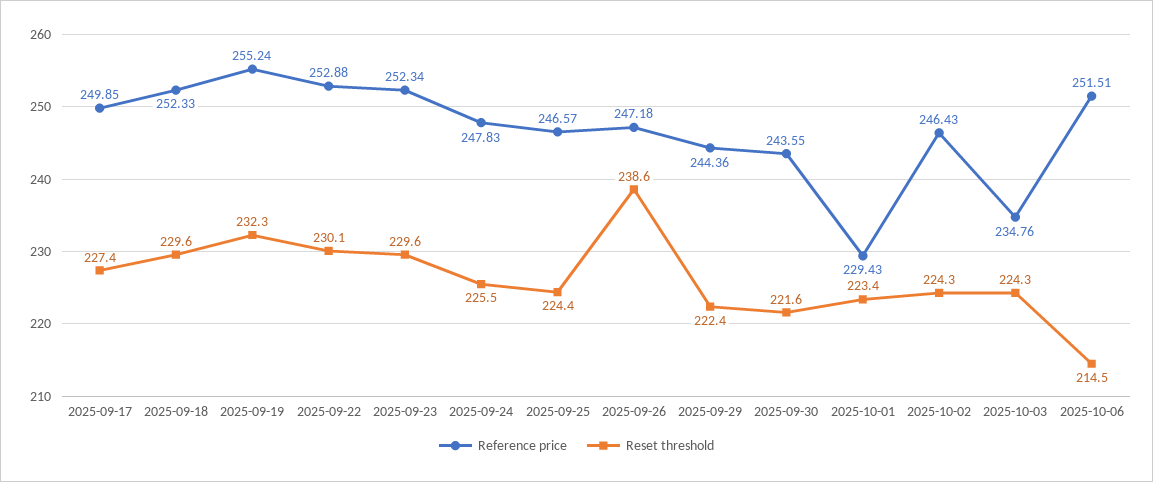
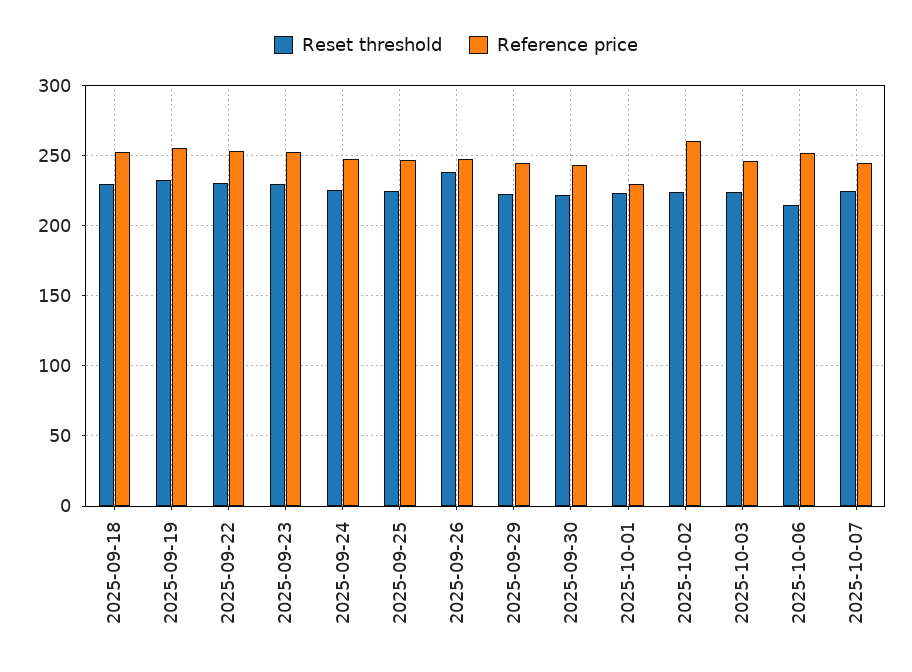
Reference price, 2025-09-17: 249.85 -> none
Reset threshold, 2025-09-17: 227.4 -> none
Reference price, 2025-10-02: 246.43 -> 260
Reference price, 2025-10-03: 234.76 -> 245
Reset threshold, 2025-10-07: none -> 225
Reference price, 2025-10-07: none -> 245

